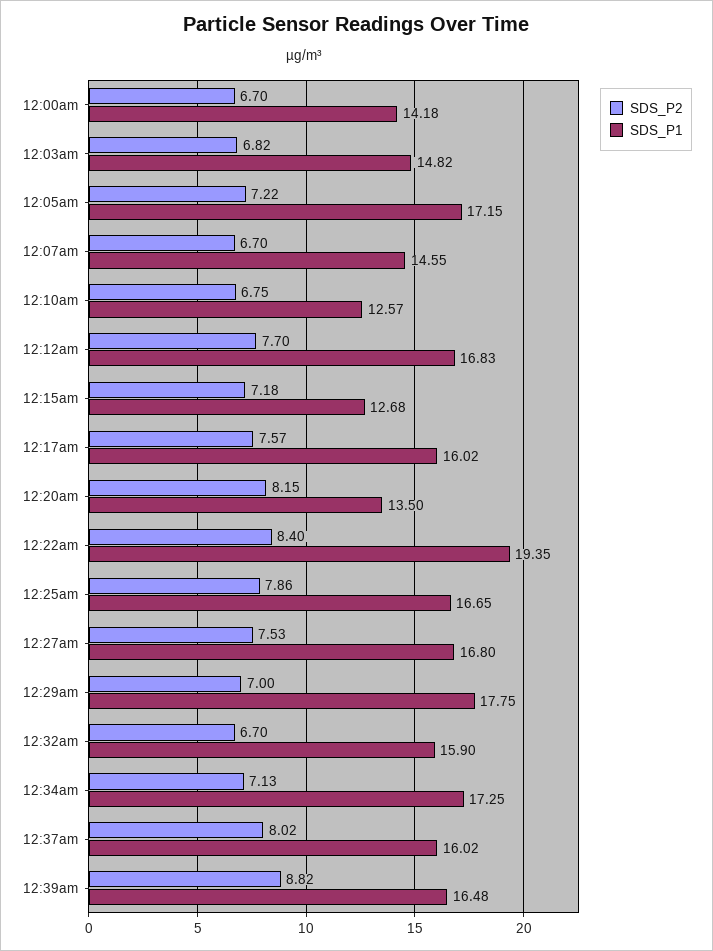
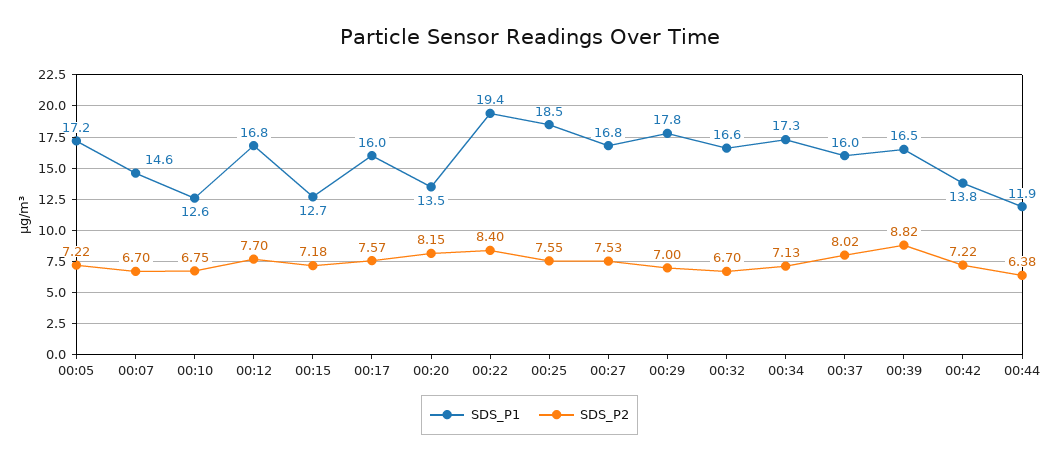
SDS_P2, 12:00am: 6.7 -> none
SDS_P1, 12:00am: 14.18 -> none
SDS_P2, 12:03am: 6.82 -> none
SDS_P1, 12:03am: 14.82 -> none
SDS_P2, 12:25am: 7.86 -> 7.55
SDS_P1, 12:25am: 16.65 -> 18.5
SDS_P1, 12:32am: 15.9 -> 16.6
SDS_P1, 00:42: none -> 13.8
SDS_P2, 00:42: none -> 7.22
SDS_P1, 00:44: none -> 11.9
SDS_P2, 00:44: none -> 6.38

